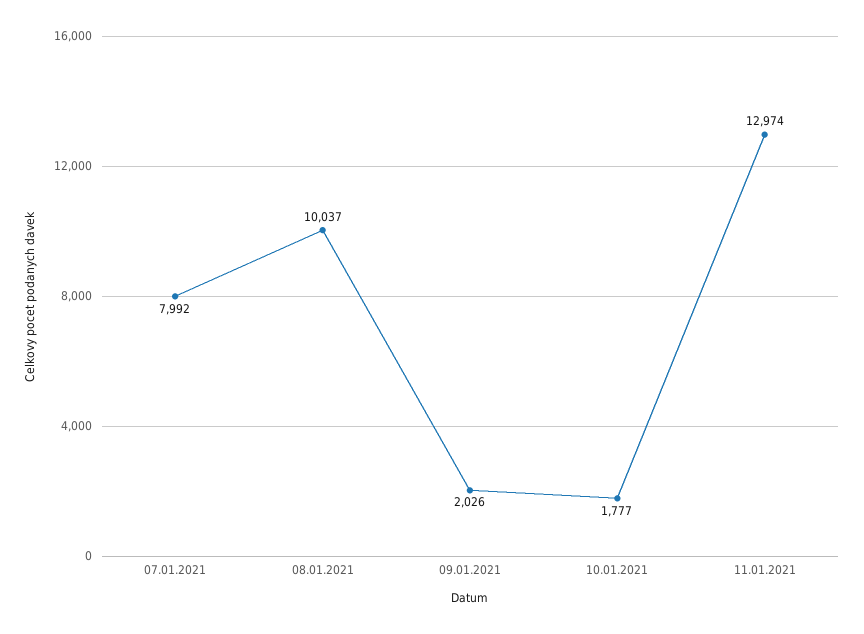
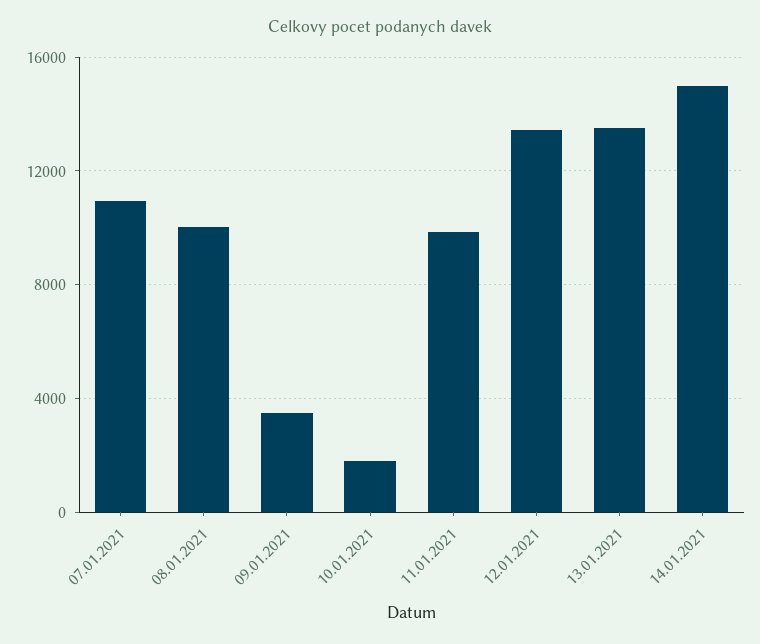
07.01.2021: 7992 -> 11000
09.01.2021: 2026 -> 3500
11.01.2021: 12974 -> 10000
12.01.2021: none -> 13500
13.01.2021: none -> 13500
14.01.2021: none -> 15000

